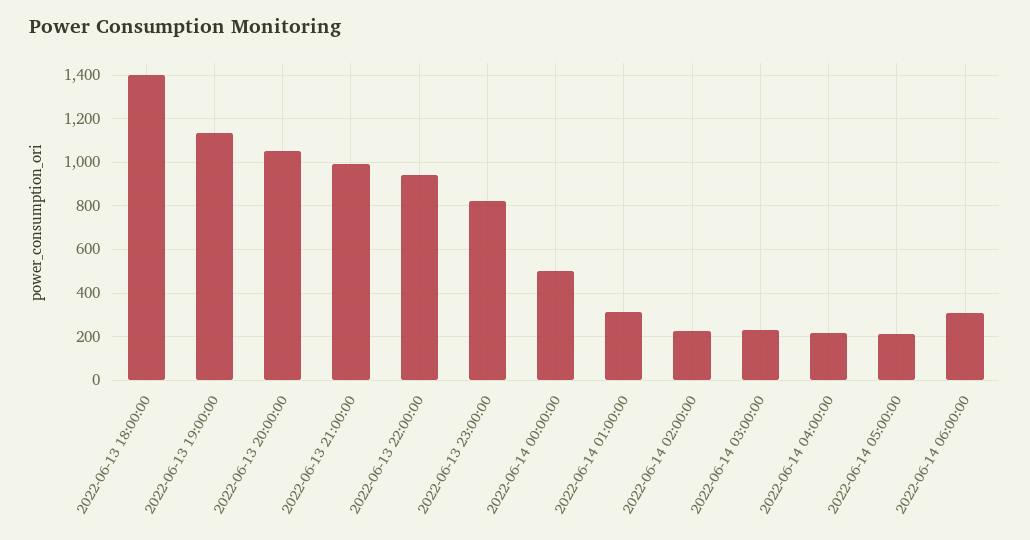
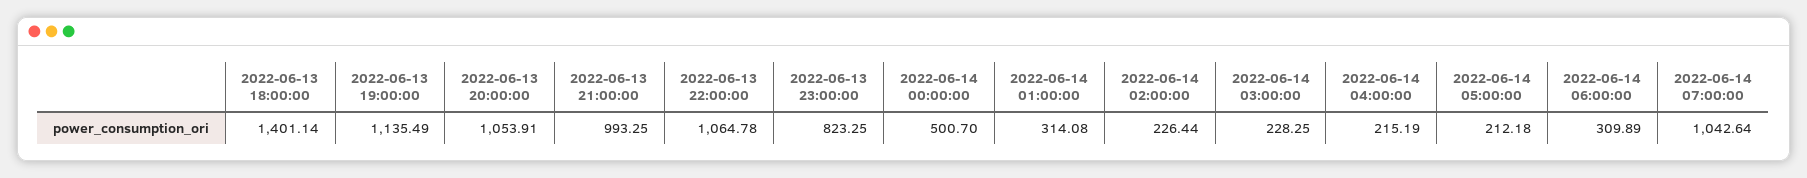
2022-06-13 22:00:00: 950 -> 1064.78
2022-06-14 07:00:00: none -> 1042.64

